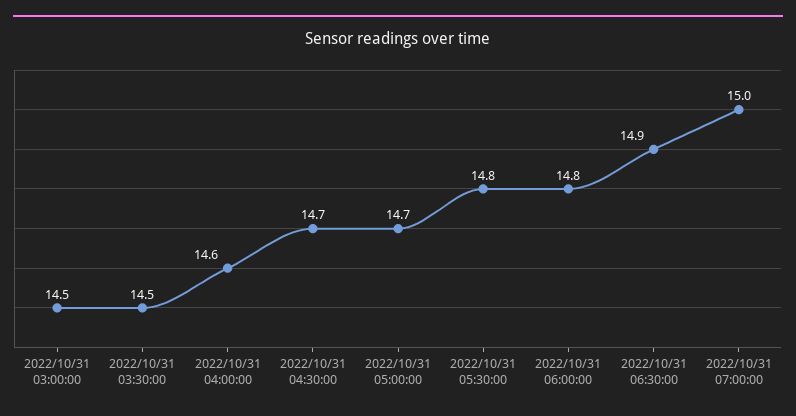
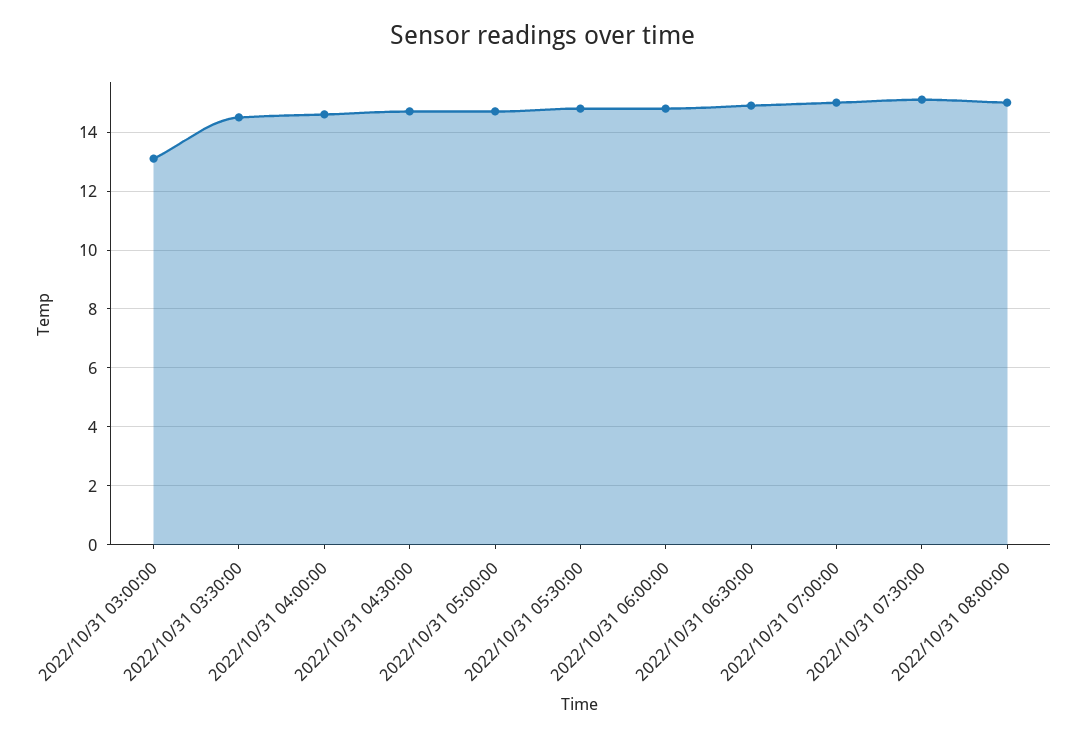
2022/10/31 03:00:00: 14.5 -> 13
2022/10/31 07:30:00: none -> 15
2022/10/31 08:00:00: none -> 15

